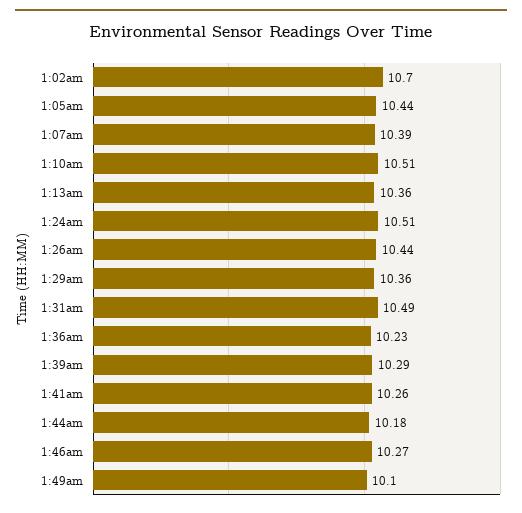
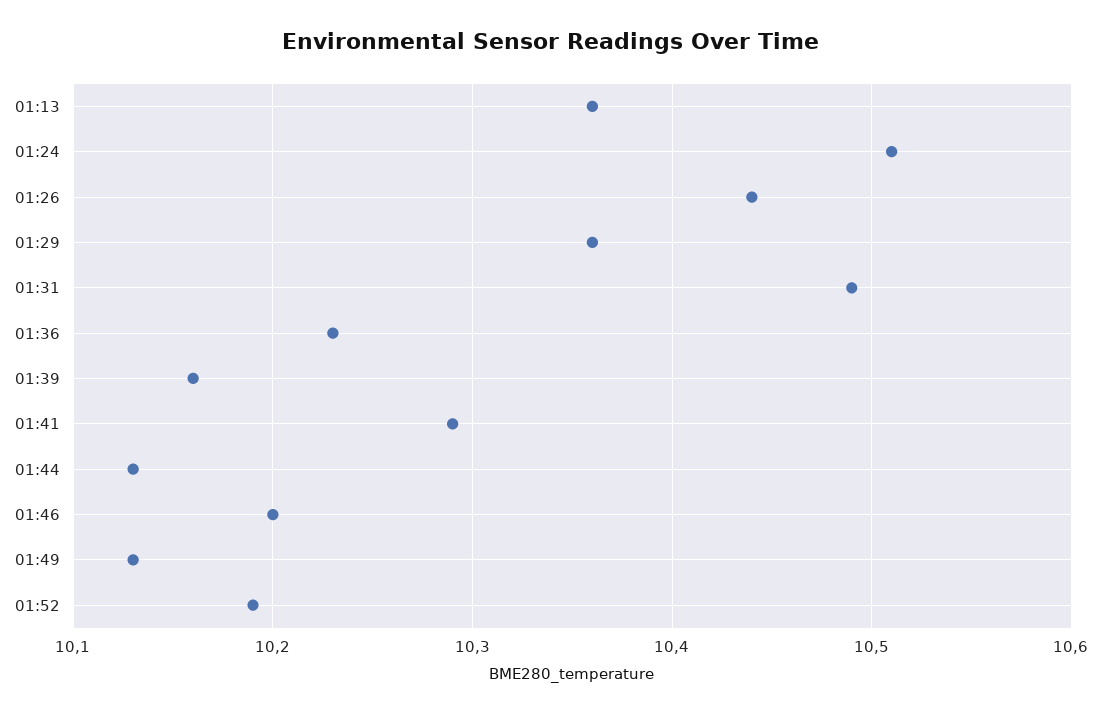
1:02am: 10.7 -> none
1:05am: 10.44 -> none
1:07am: 10.39 -> none
1:10am: 10.51 -> none
1:39am: 10.29 -> 10.16
1:41am: 10.26 -> 10.29
1:44am: 10.18 -> 10.13
1:46am: 10.27 -> 10.2
1:49am: 10.1 -> 10.13
01:52: none -> 10.19

